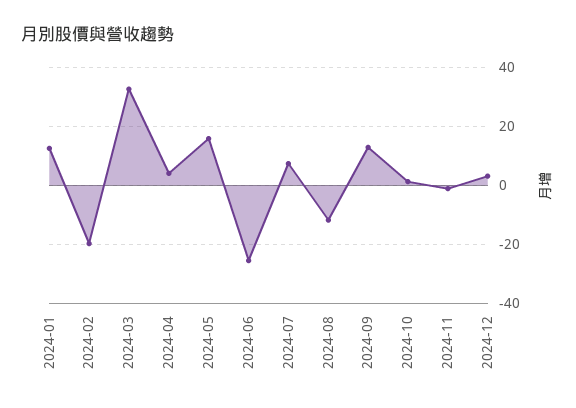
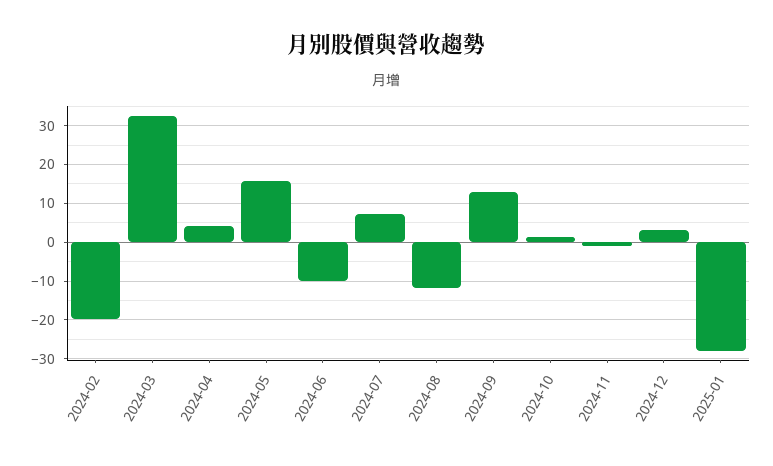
2024-01: 12.5 -> none
2024-06: -25 -> -10
2025-01: none -> -28

